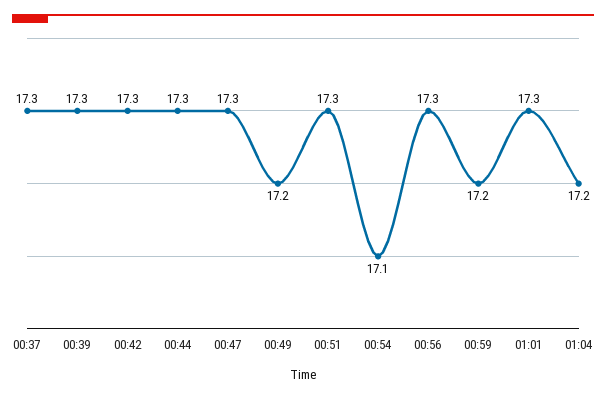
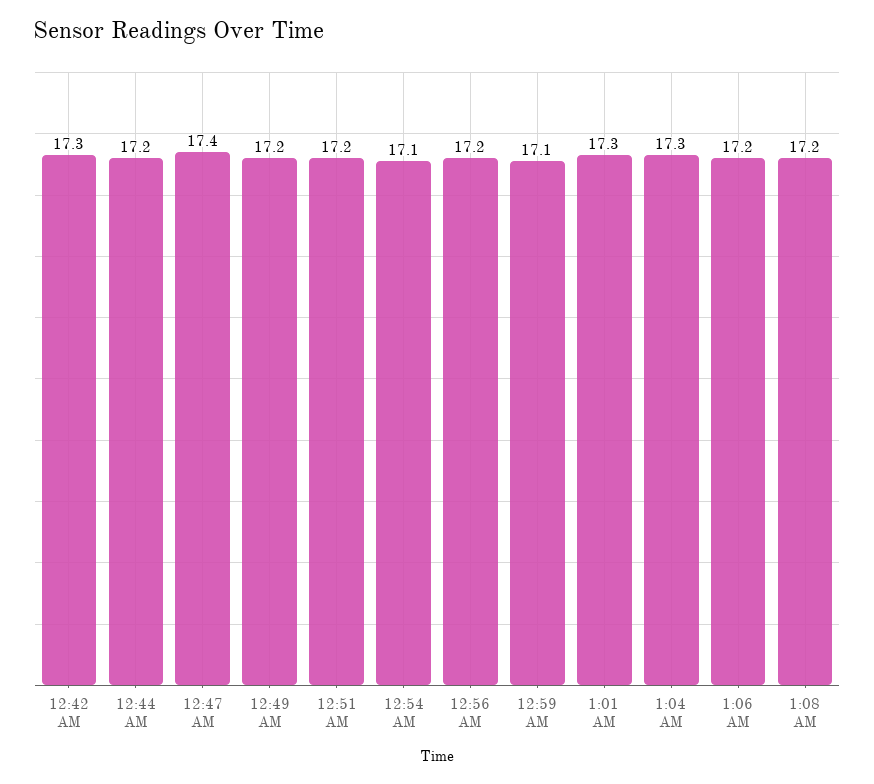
00:37: 17.3 -> none
00:39: 17.3 -> none
00:44: 17.3 -> 17.2
00:47: 17.3 -> 17.4
00:51: 17.3 -> 17.2
00:56: 17.3 -> 17.2
00:59: 17.2 -> 17.1
01:04: 17.2 -> 17.3
1:06 AM: none -> 17.2
1:08 AM: none -> 17.2

